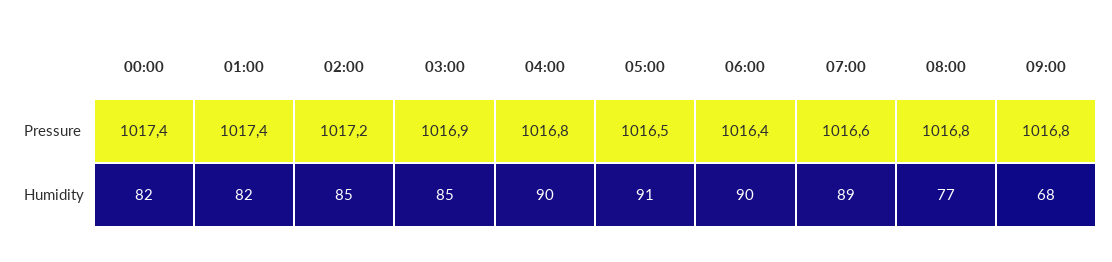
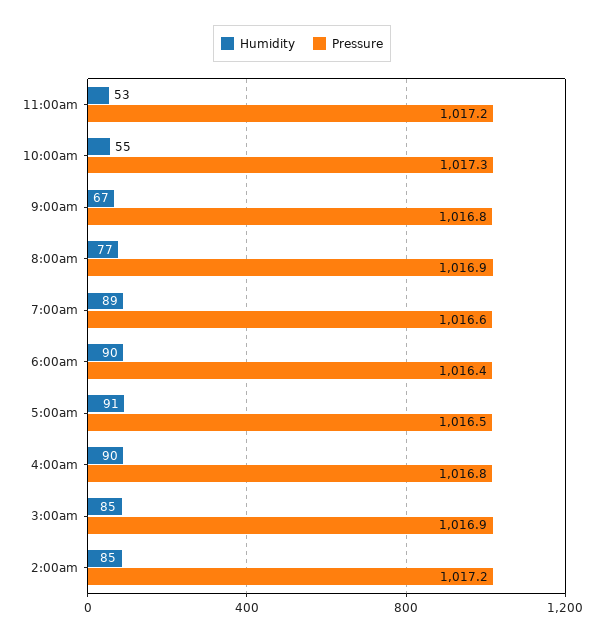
Pressure, 00:00: 1017.4 -> none
Pressure, 01:00: 1017.4 -> none
Pressure, 08:00: 1016.8 -> 1016.9
Humidity, 00:00: 82 -> none
Humidity, 01:00: 82 -> none
Humidity, 09:00: 68 -> 67
Humidity, 11:00am: none -> 53
Pressure, 11:00am: none -> 1017.2
Humidity, 10:00am: none -> 55
Pressure, 10:00am: none -> 1017.3

